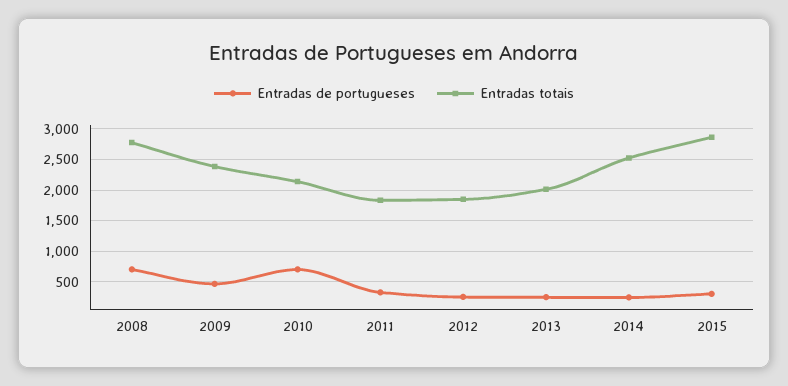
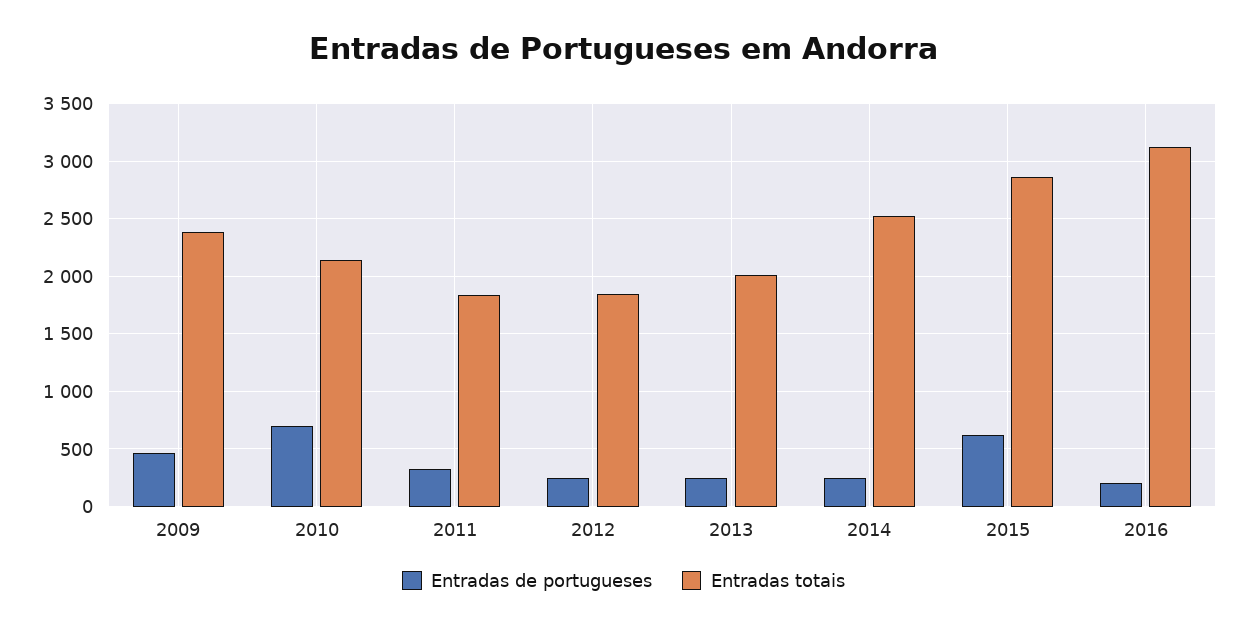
Entradas de portugueses, 2008: 700 -> none
Entradas totais, 2008: 2800 -> none
Entradas de portugueses, 2015: 300 -> 600
Entradas de portugueses, 2016: none -> 200
Entradas totais, 2016: none -> 3100

